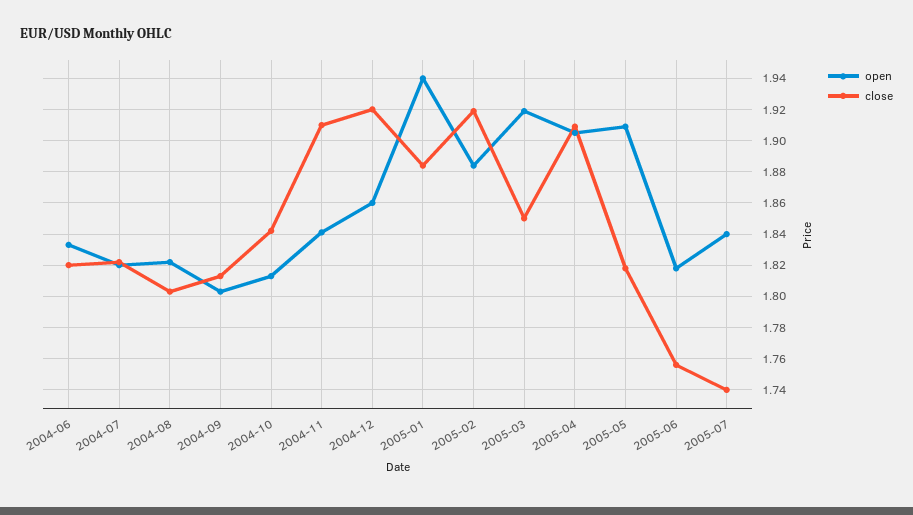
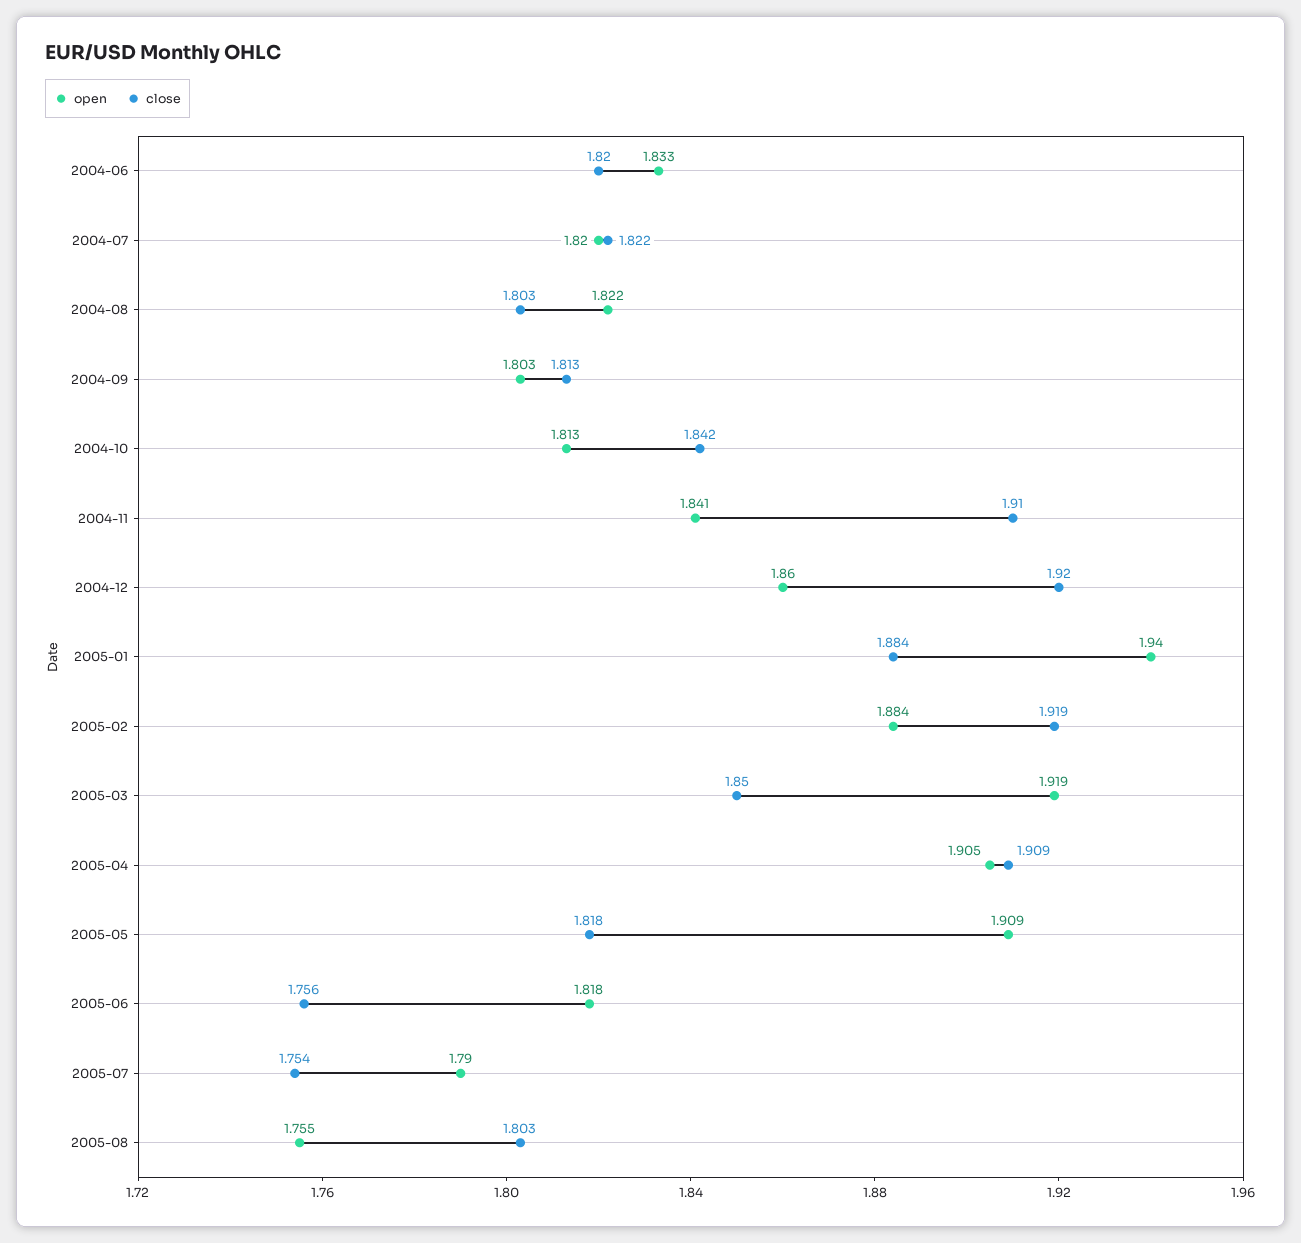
open, 2005-07: 1.84 -> 1.79
close, 2005-07: 1.74 -> 1.754
open, 2005-08: none -> 1.755
close, 2005-08: none -> 1.803

